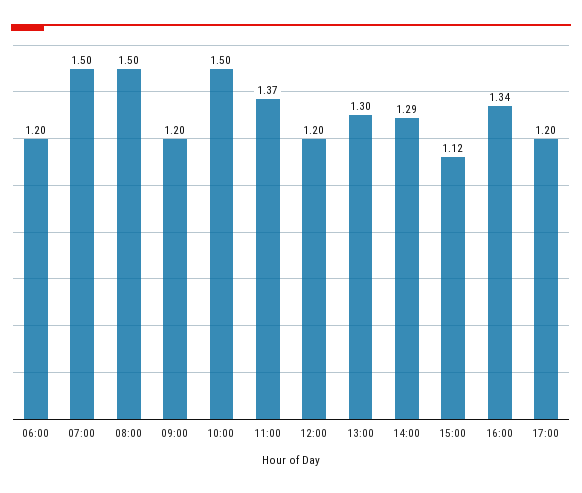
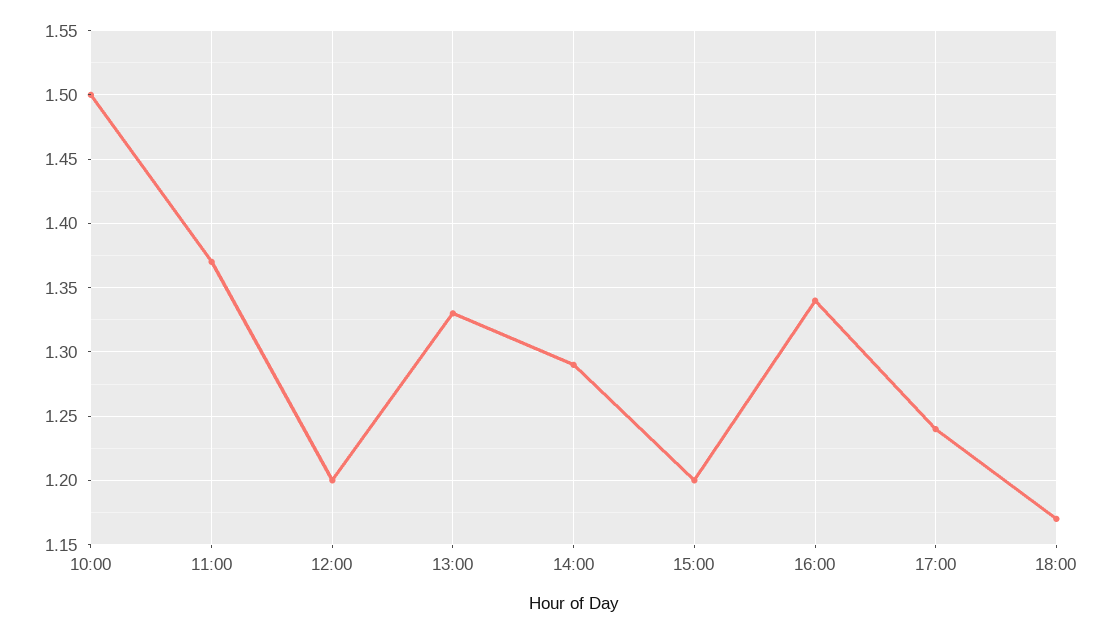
06:00: 1.2 -> none
07:00: 1.5 -> none
08:00: 1.5 -> none
09:00: 1.2 -> none
13:00: 1.3 -> 1.33
15:00: 1.12 -> 1.2
17:00: 1.2 -> 1.24
18:00: none -> 1.17

